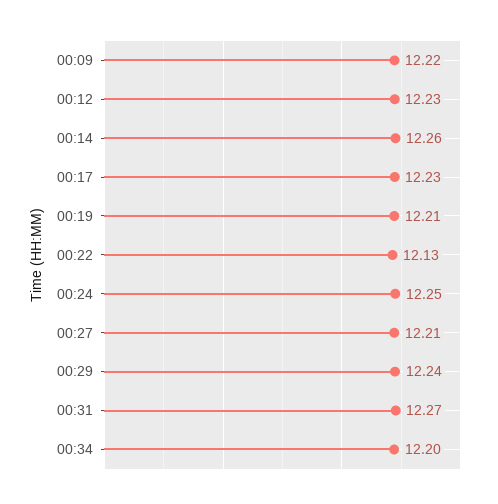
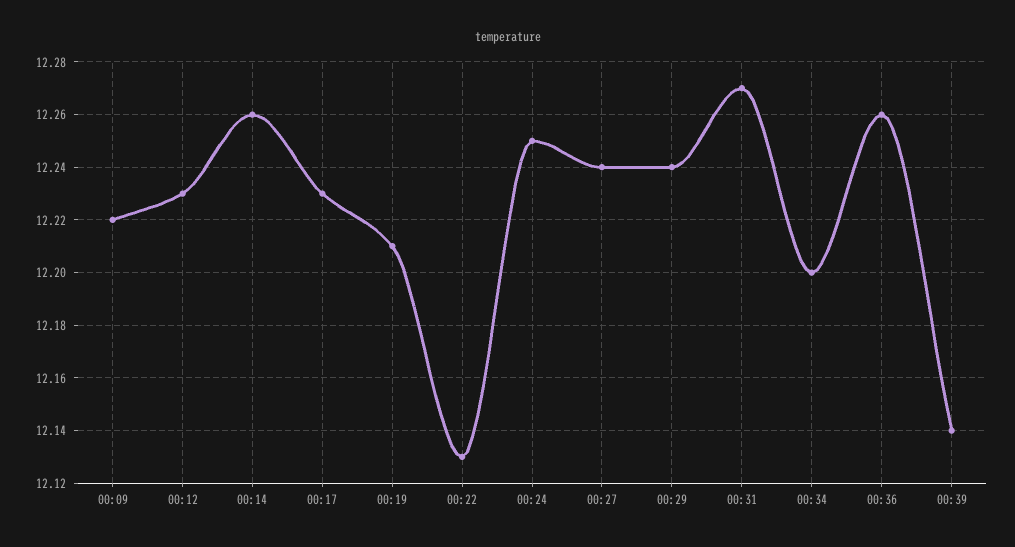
00:27: 12.21 -> 12.24
00:36: none -> 12.26
00:39: none -> 12.14

